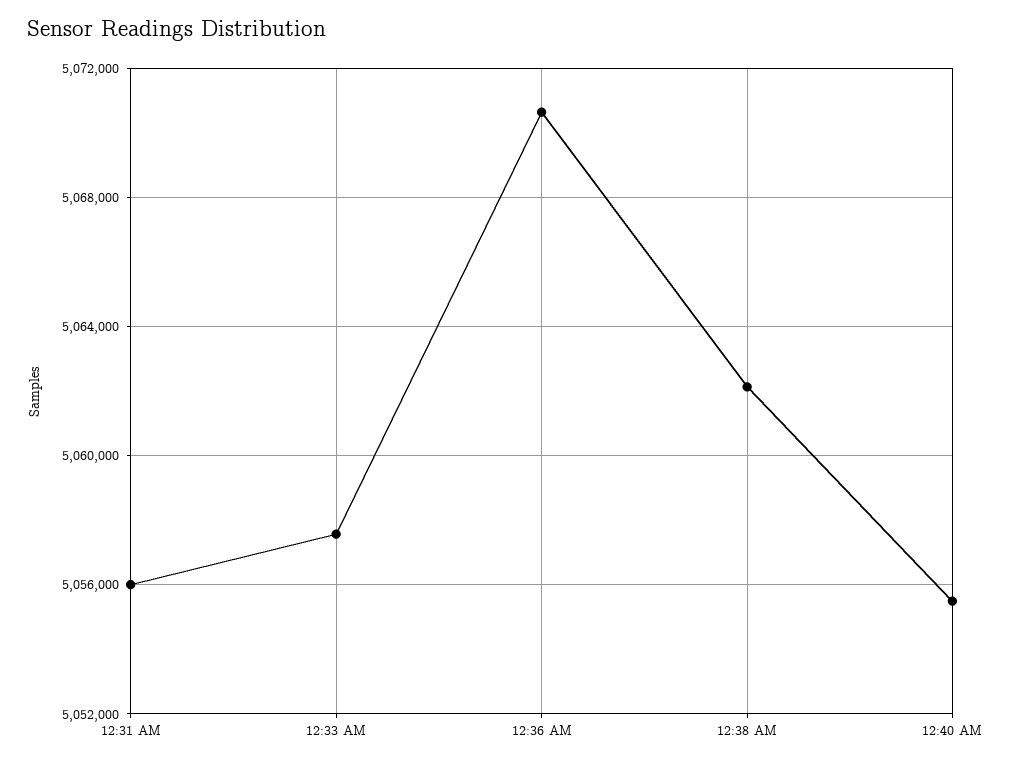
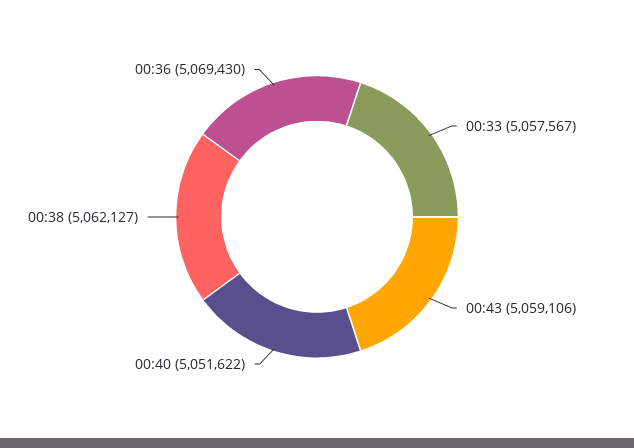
12:31 AM: 5056000 -> none
12:36 AM: 5070500 -> 5069430
12:40 AM: 5055500 -> 5051622
00:43: none -> 5059106

